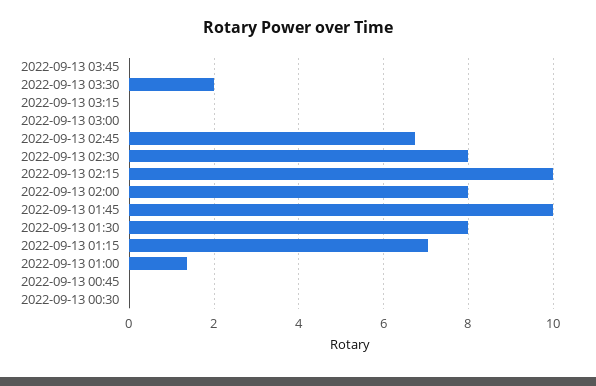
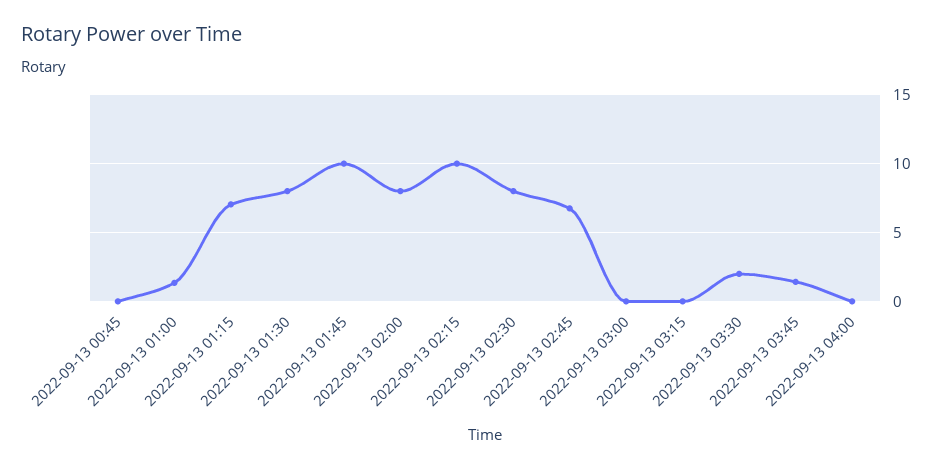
2022-09-13 03:45: 0 -> 1.5
2022-09-13 00:30: 0 -> none
2022-09-13 04:00: none -> 0

